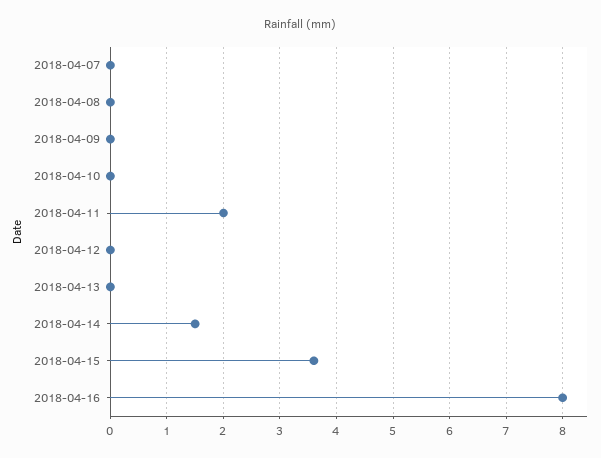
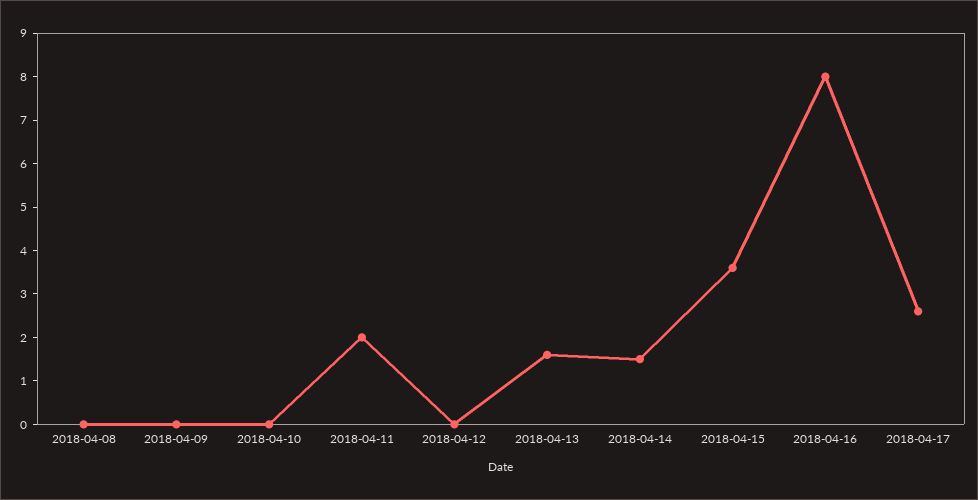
2018-04-07: 0 -> none
2018-04-13: 0 -> 1.5
2018-04-17: none -> 2.5

